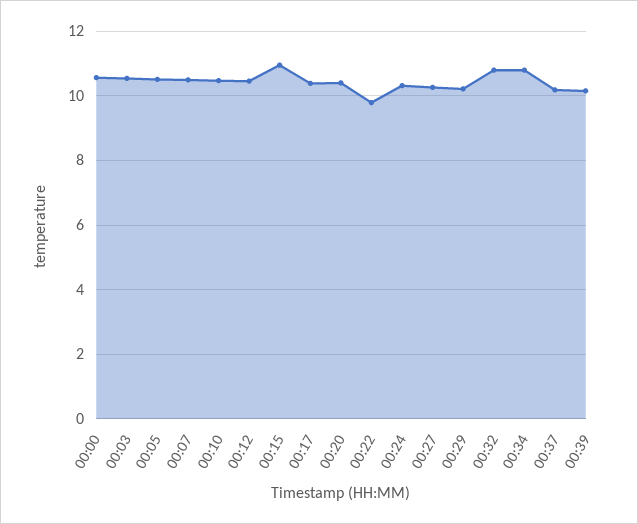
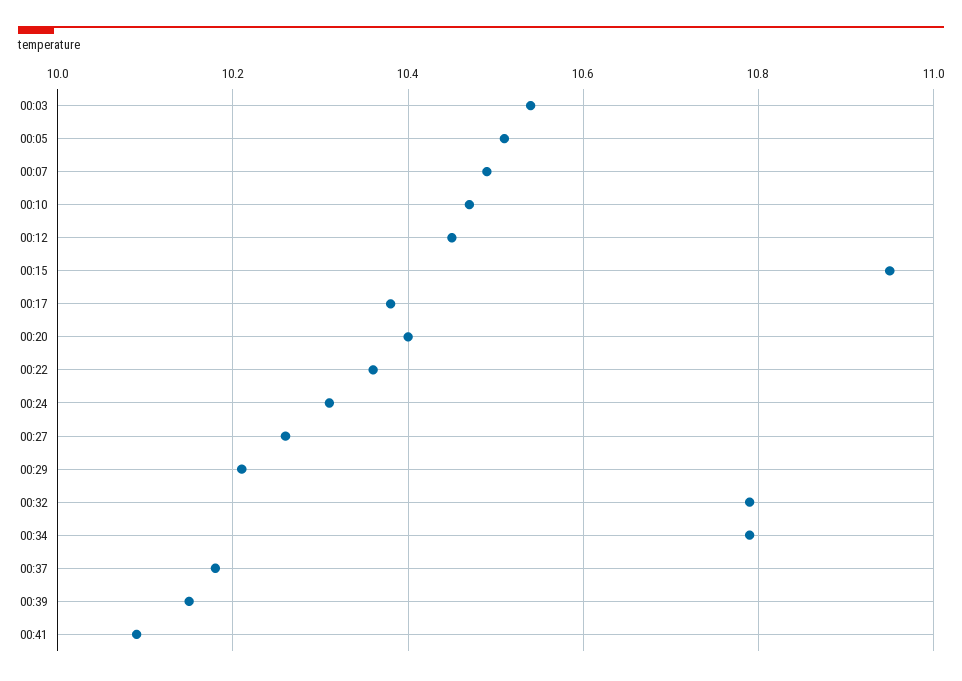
00:00: 10.6 -> none
00:22: 9.8 -> 10.35
00:41: none -> 10.1

